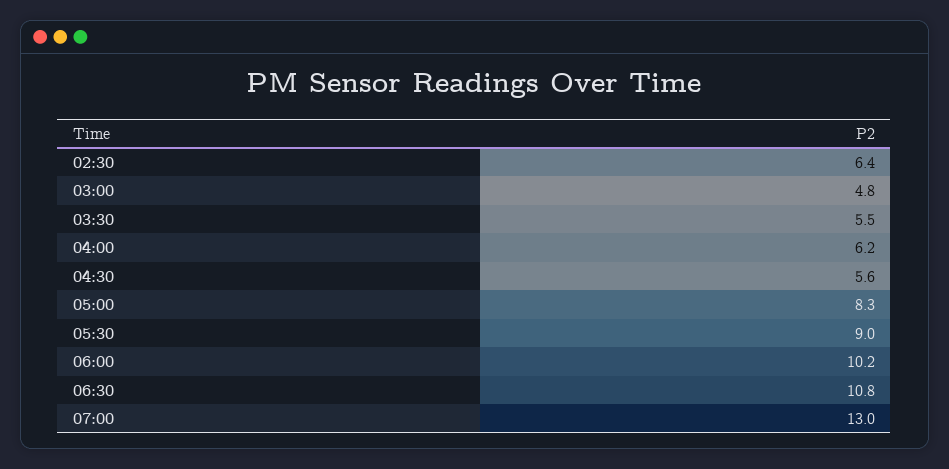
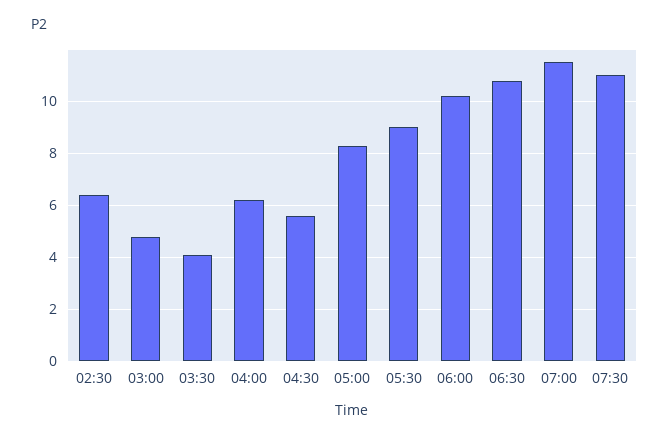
03:30: 5.5 -> 4
07:00: 13 -> 11.5
07:30: none -> 11

